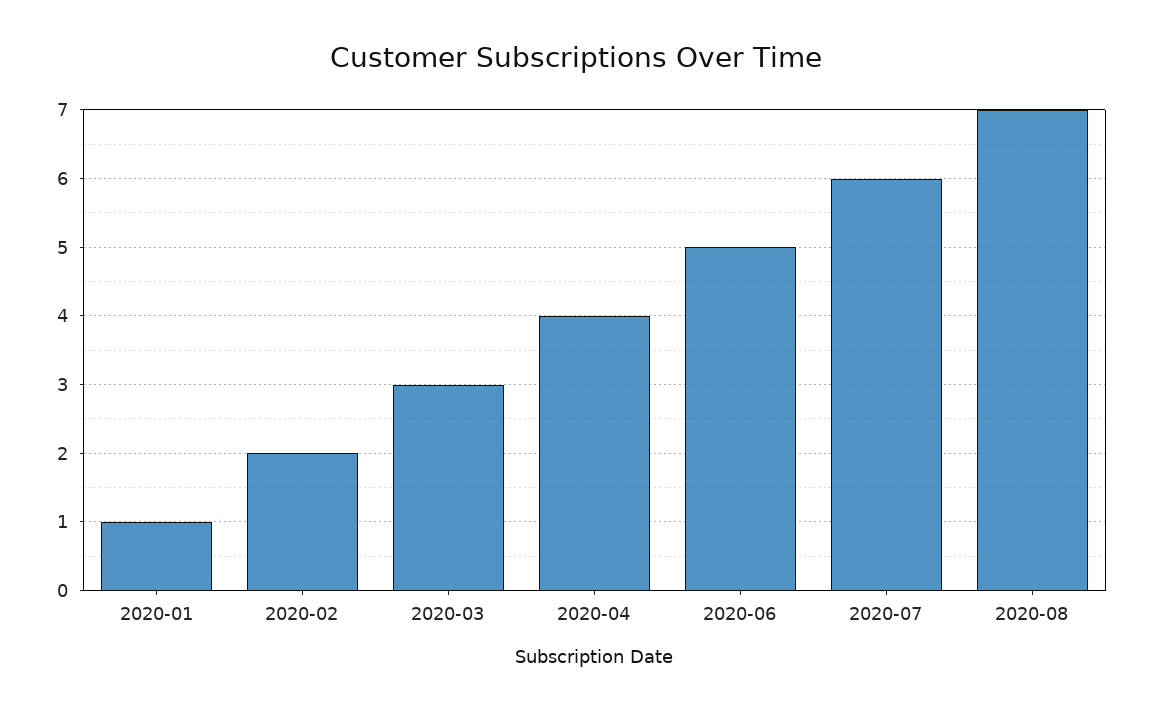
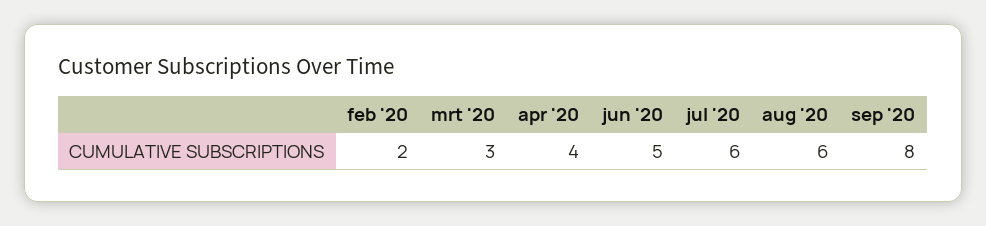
2020-01: 1 -> none
2020-08: 7 -> 6
sep '20: none -> 8

